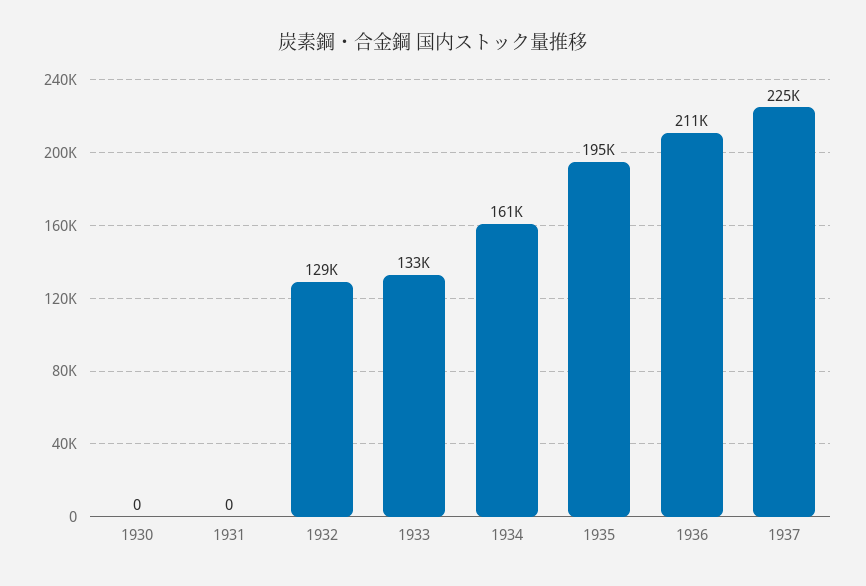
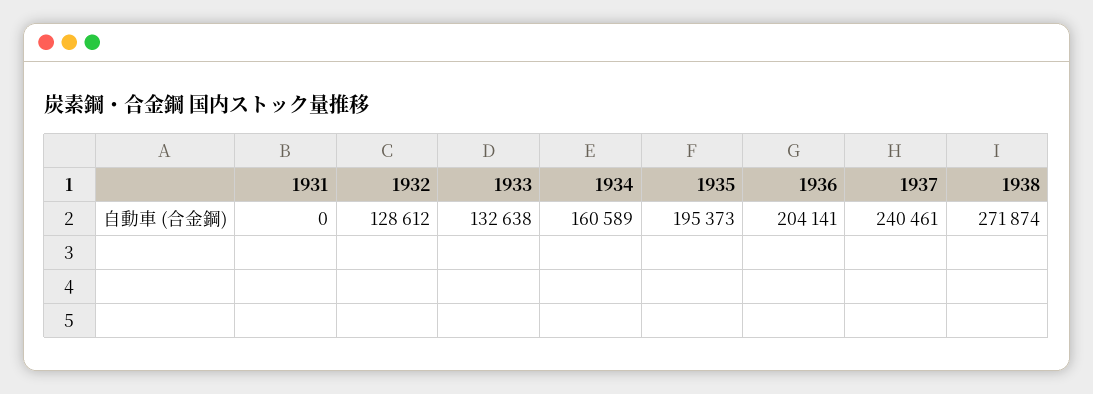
1930: 0 -> none
1936: 211000 -> 204141
1937: 225000 -> 240461
1938: none -> 271874

